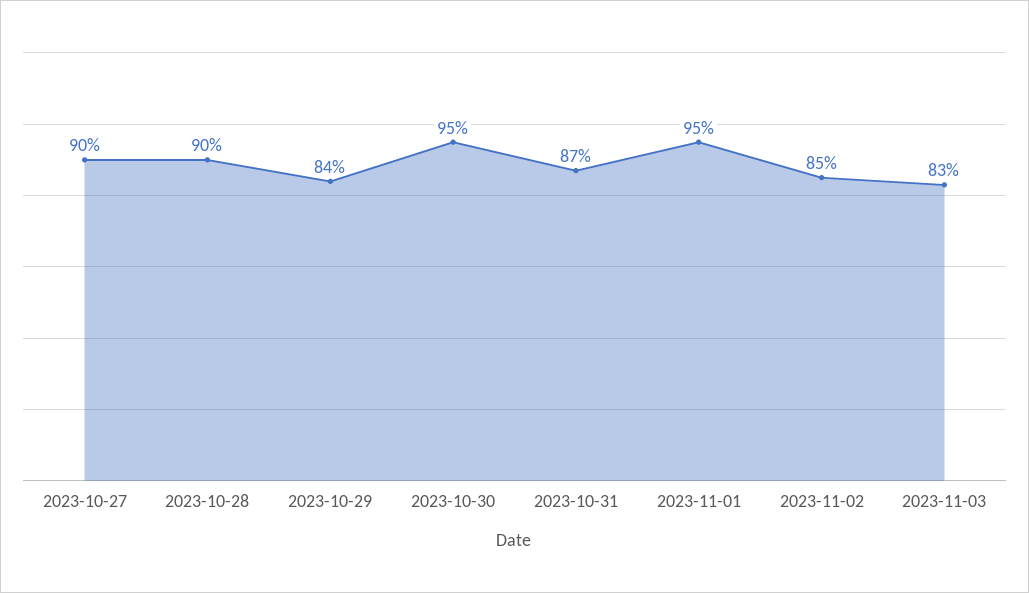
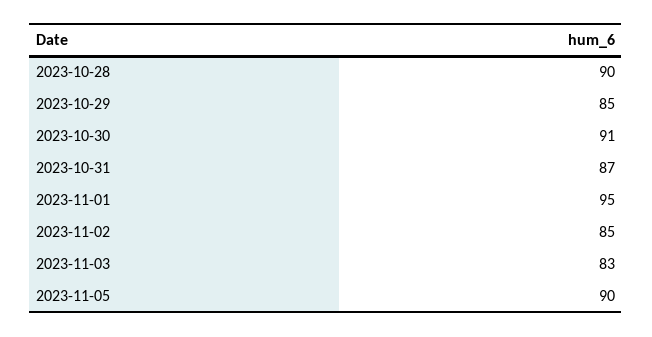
2023-10-27: 90 -> none
2023-10-29: 84 -> 85
2023-10-30: 95 -> 91
2023-11-05: none -> 90

